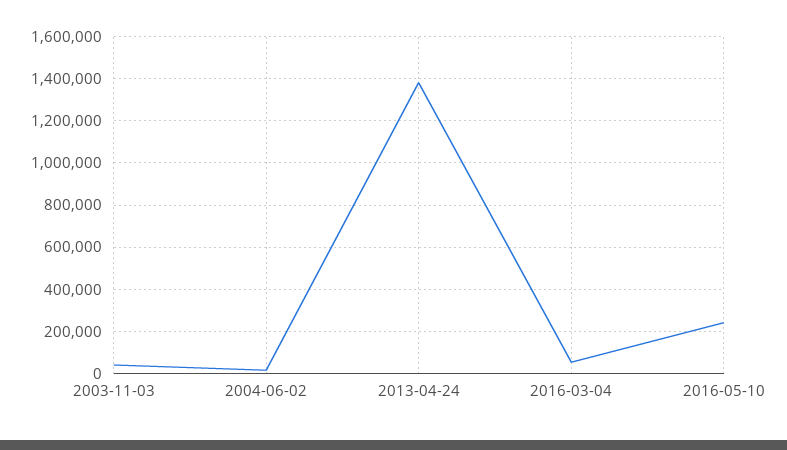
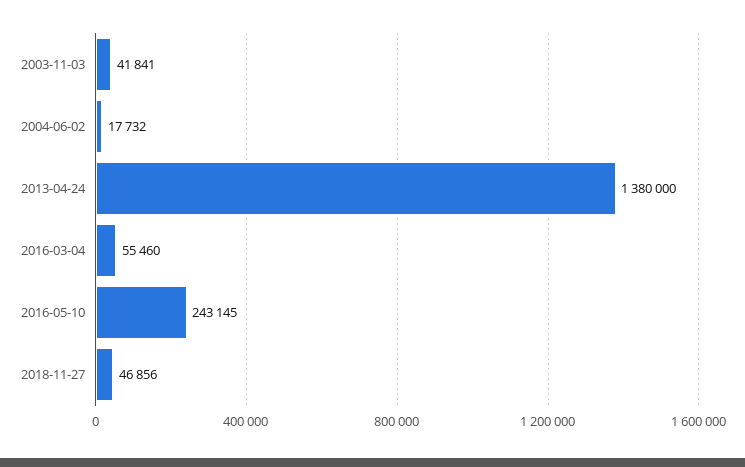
2018-11-27: none -> 46856

